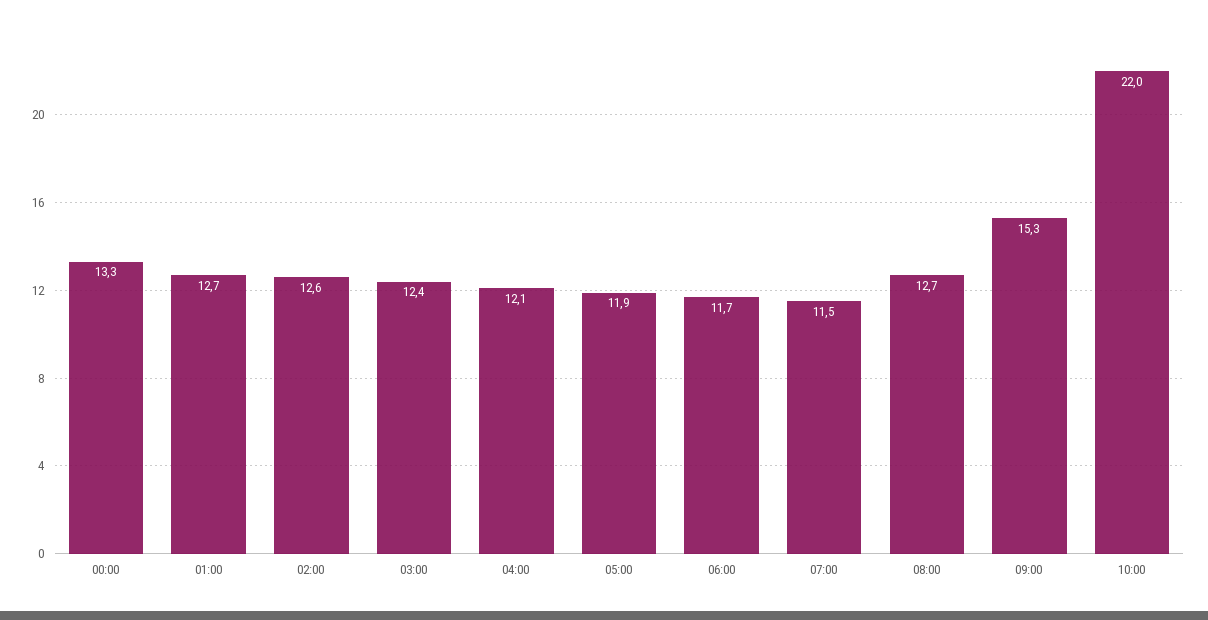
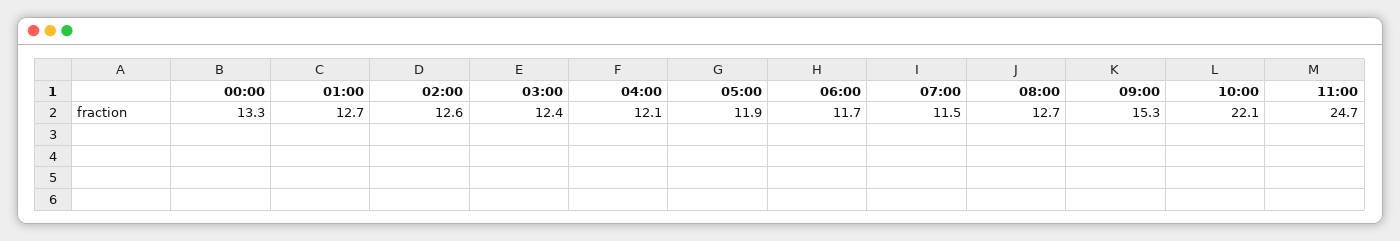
10:00: 22 -> 22.1
11:00: none -> 24.7

